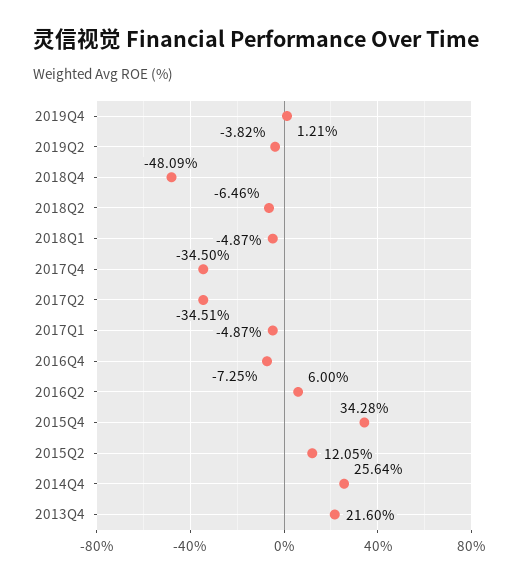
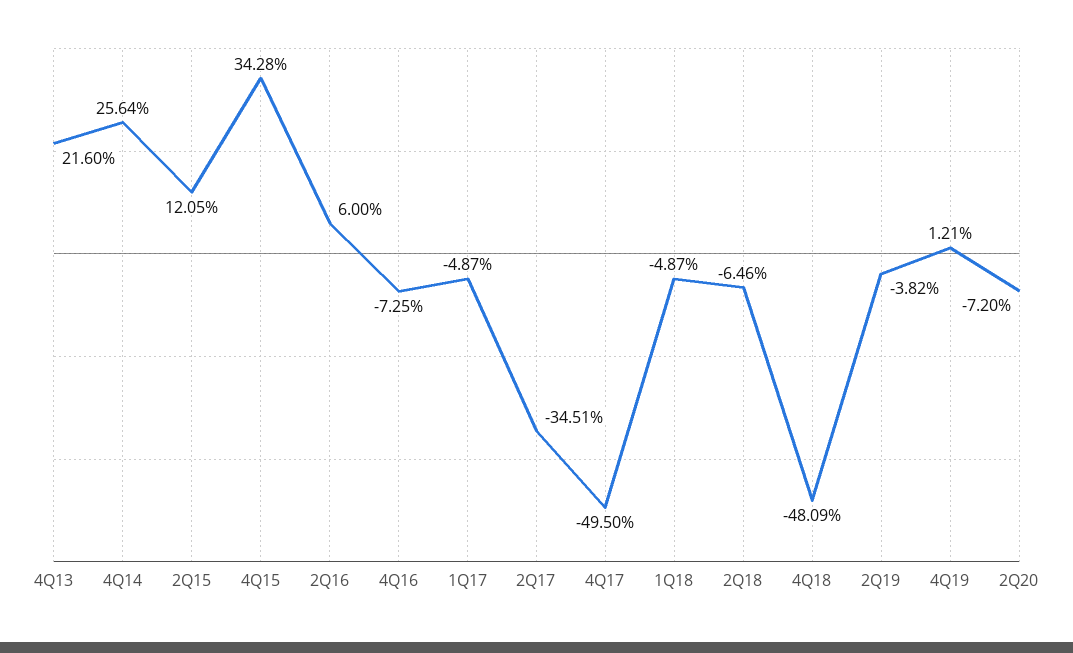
2017Q4: -34.5 -> -49.5
2Q20: none -> -7.2

